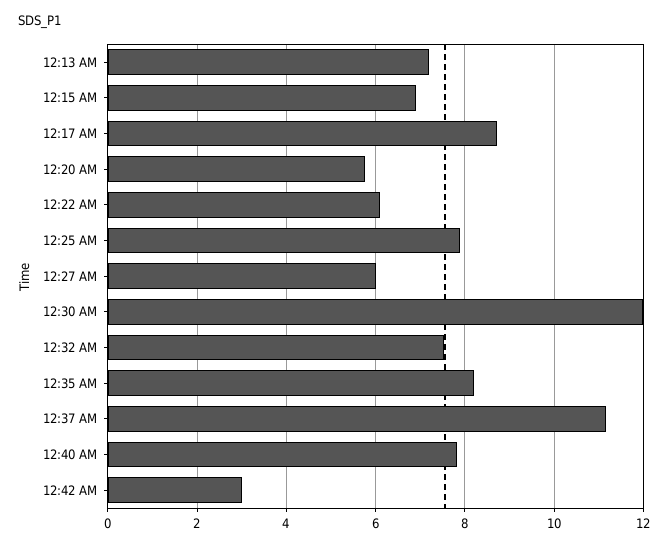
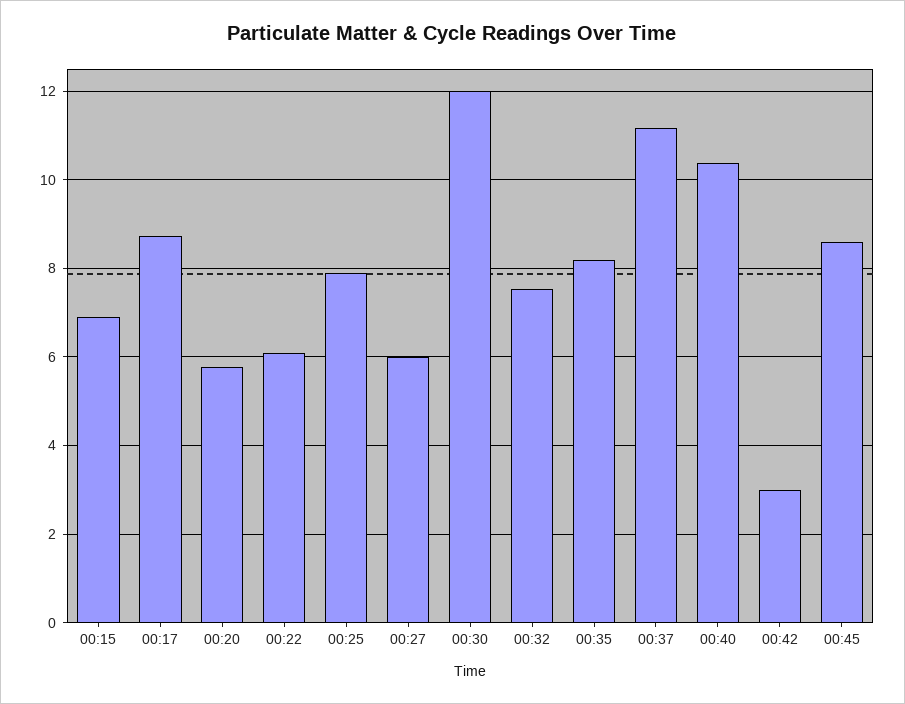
12:13 AM: 7.2 -> none
12:40 AM: 7.8 -> 10.4
00:45: none -> 8.6

